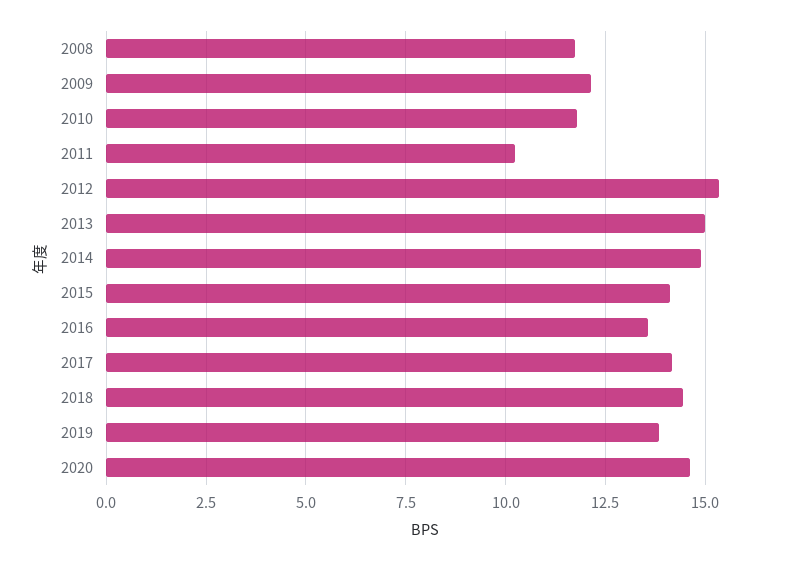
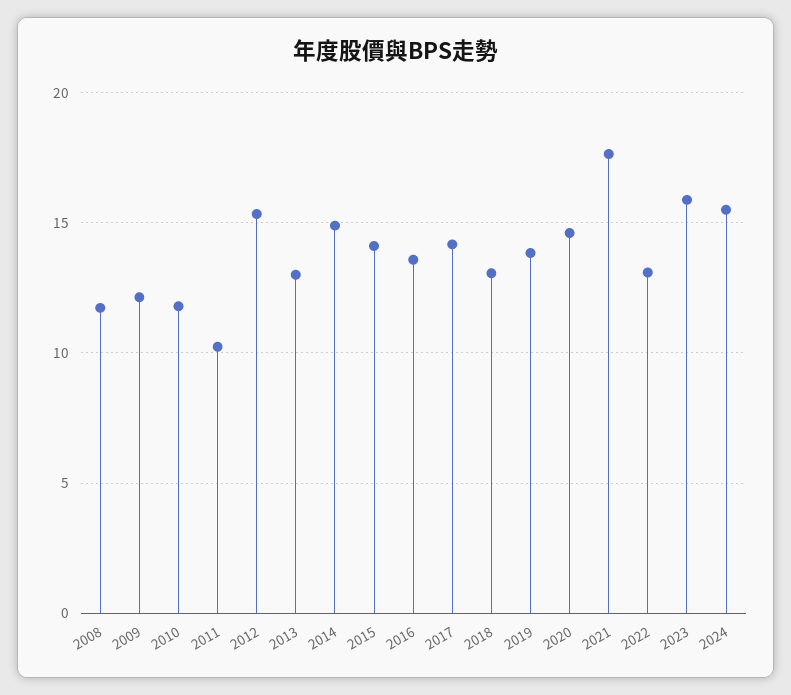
2013: 15 -> 13
2018: 14.5 -> 13
2021: none -> 17.5
2022: none -> 13
2023: none -> 16
2024: none -> 15.5

